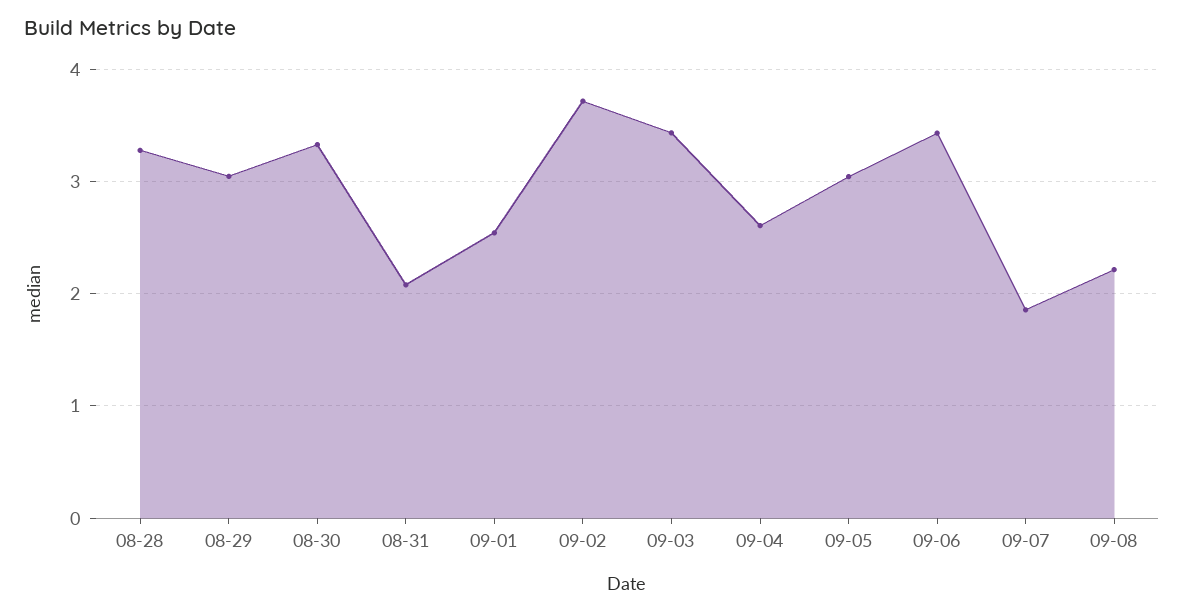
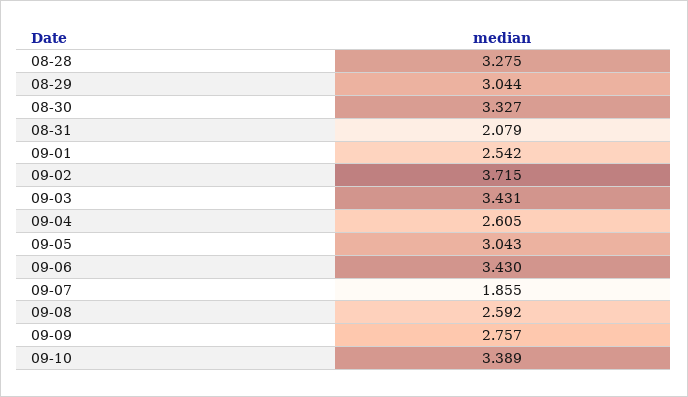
09-08: 2.2 -> 2.592
09-09: none -> 2.757
09-10: none -> 3.389

